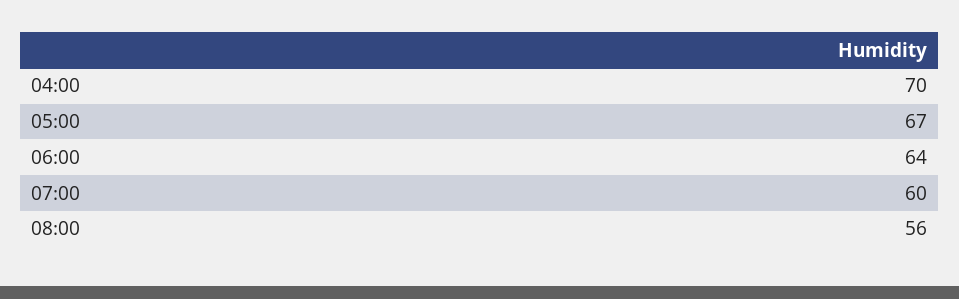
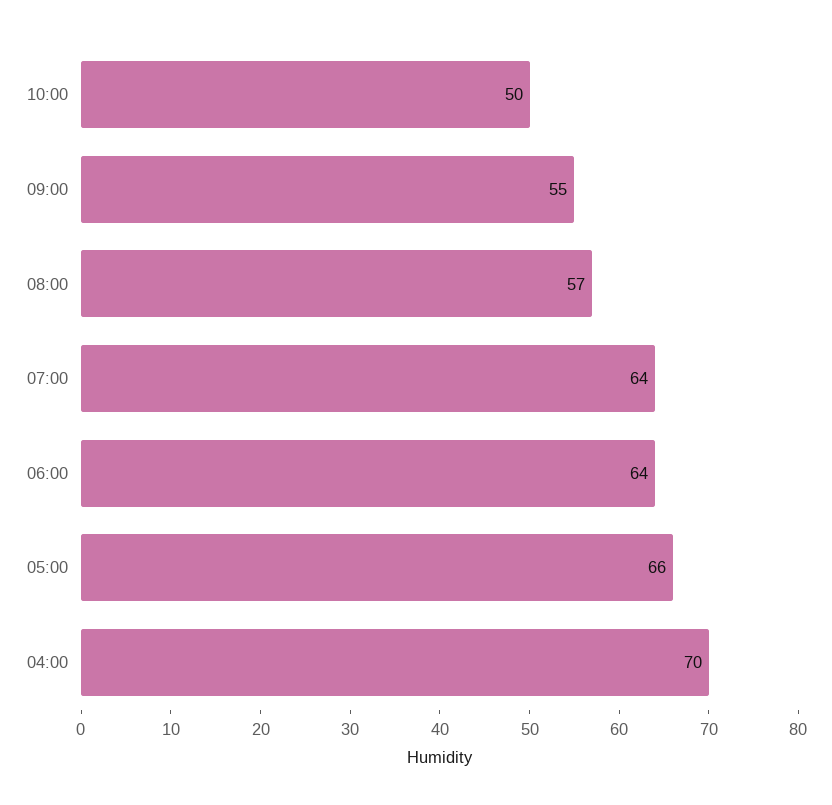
05:00: 67 -> 66
07:00: 60 -> 64
08:00: 56 -> 57
10:00: none -> 50
09:00: none -> 55

